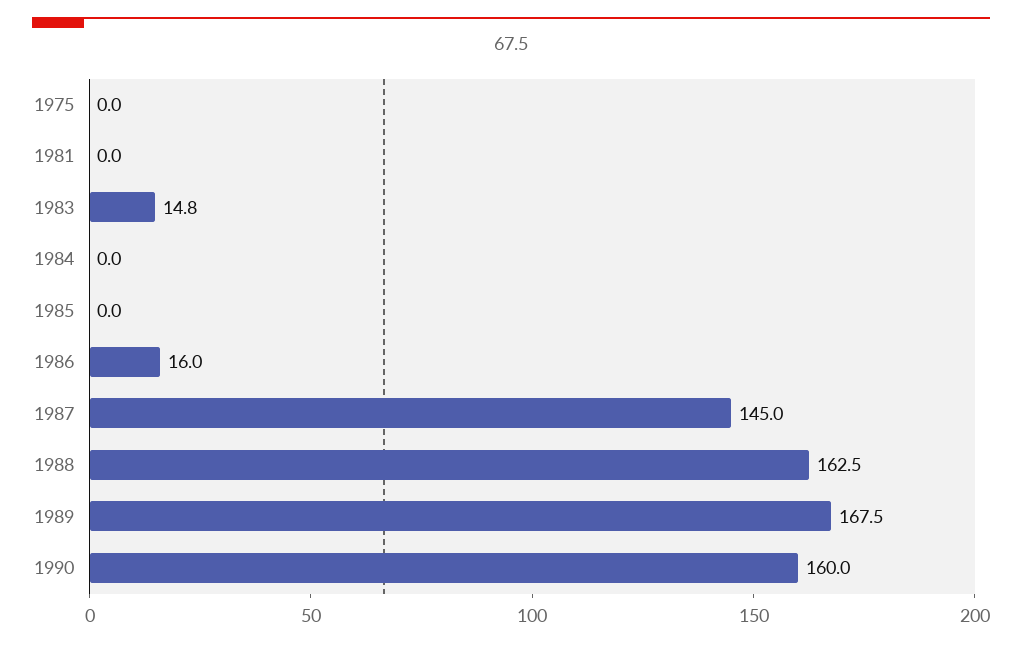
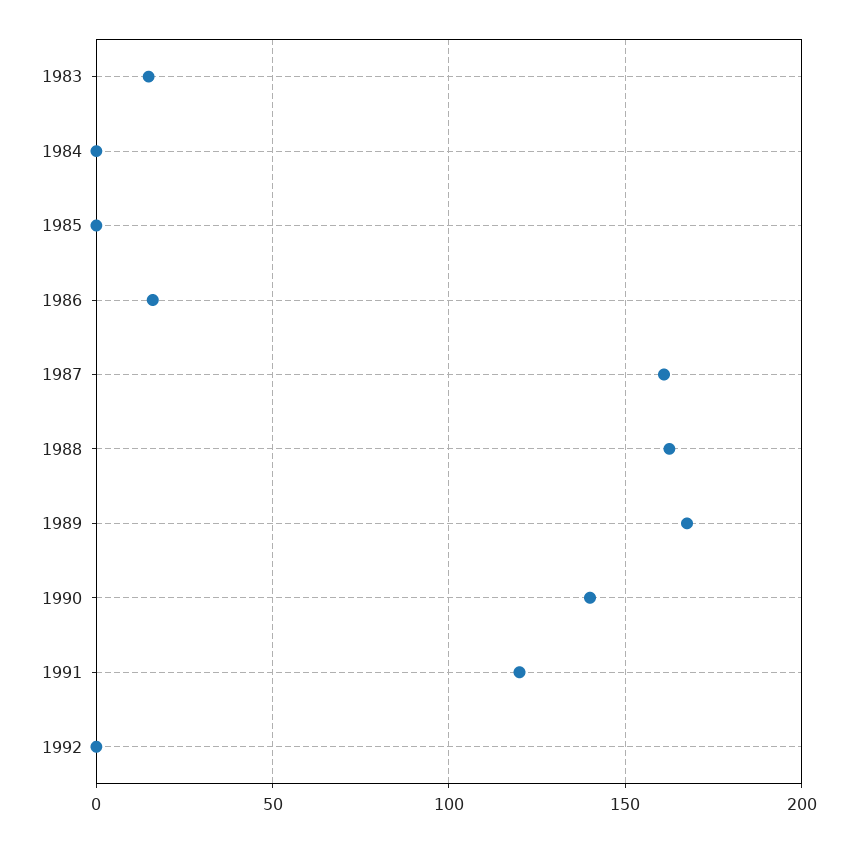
1975: 0 -> none
1981: 0 -> none
1987: 145 -> 160
1990: 160 -> 140
1991: none -> 120
1992: none -> 0

